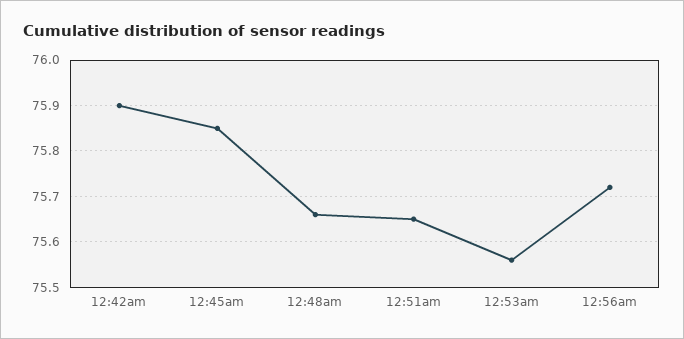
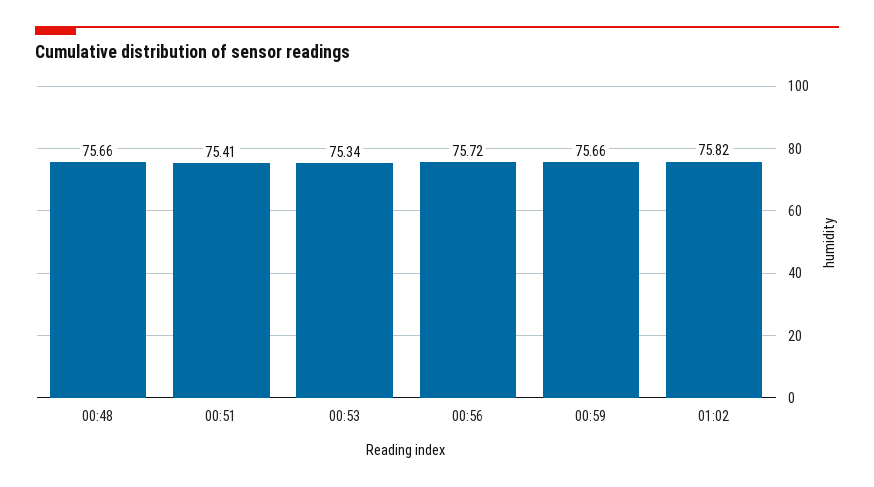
12:42am: 75.9 -> none
12:45am: 75.85 -> none
12:51am: 75.65 -> 75.41
12:53am: 75.55 -> 75.34
00:59: none -> 75.66
01:02: none -> 75.82

